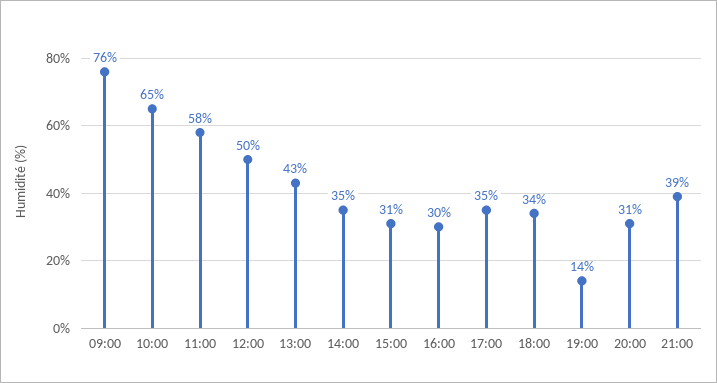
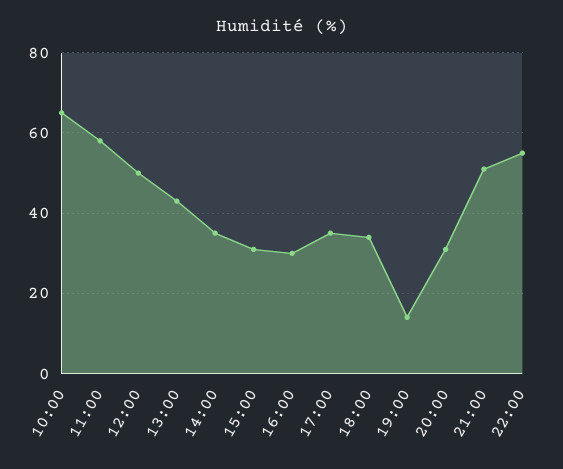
09:00: 76 -> none
21:00: 39 -> 50
22:00: none -> 55

